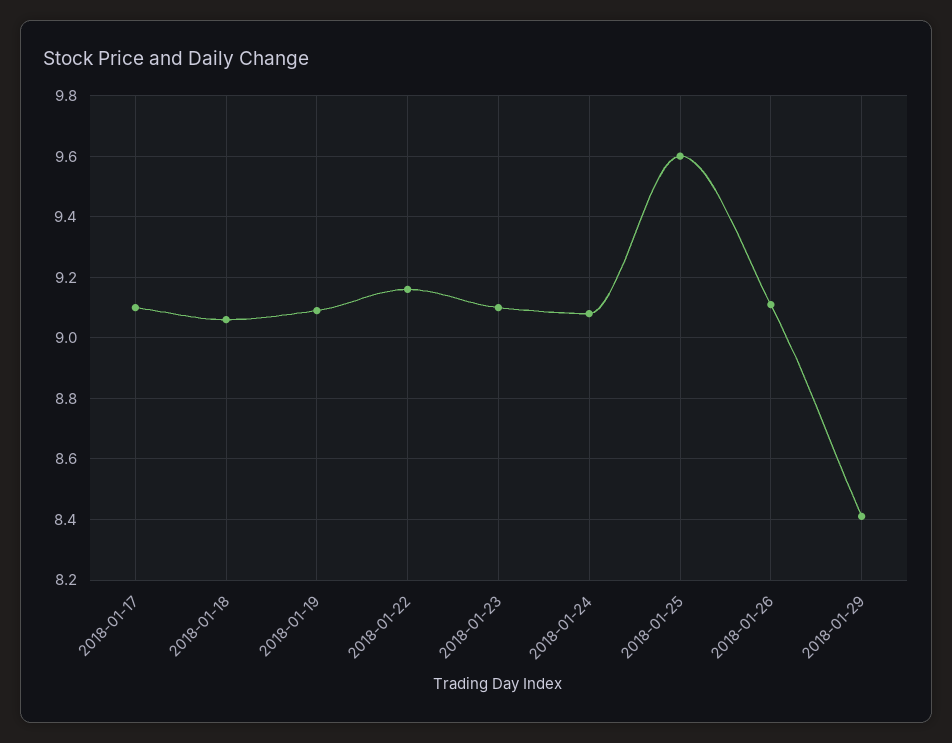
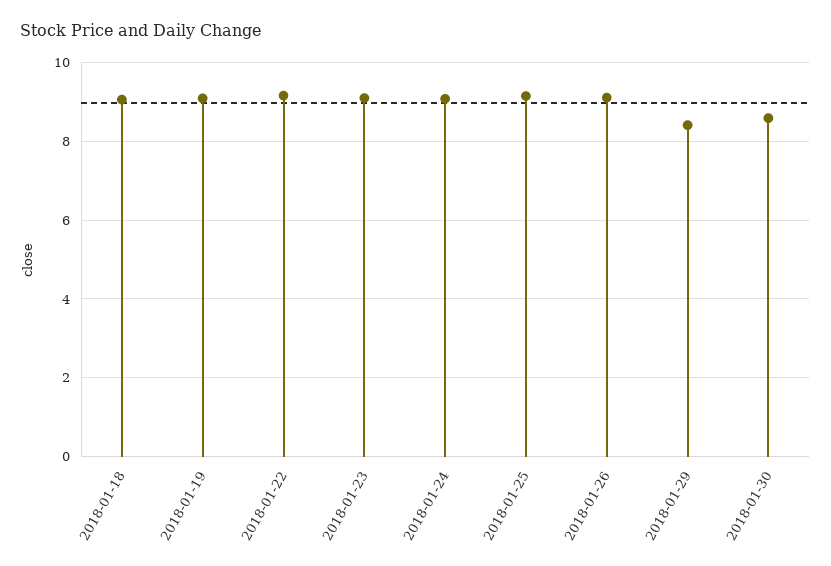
2018-01-17: 9.1 -> none
2018-01-25: 9.6 -> 9.2
2018-01-30: none -> 8.6

